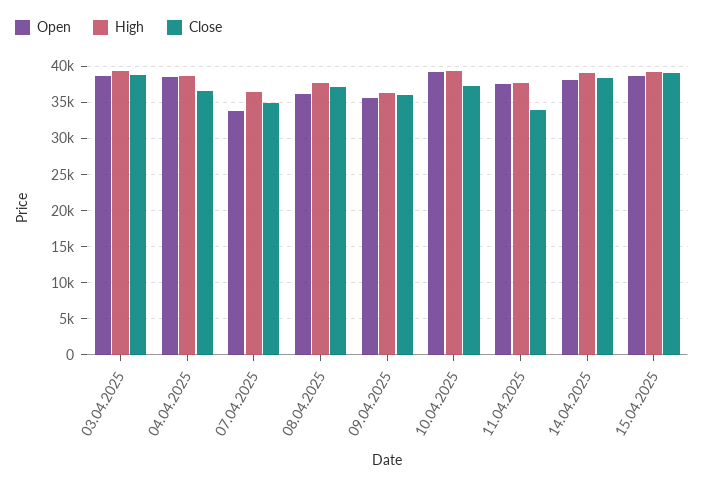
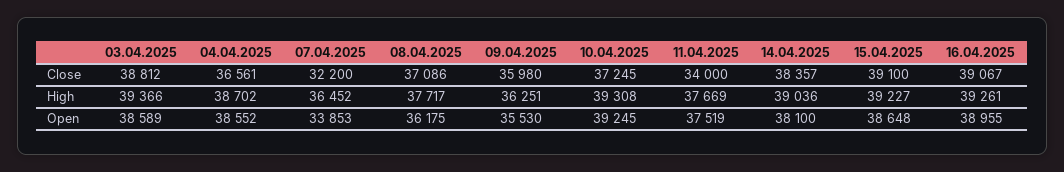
Close, 07.04.2025: 35000 -> 32200
Close, 16.04.2025: none -> 39067
High, 16.04.2025: none -> 39261
Open, 16.04.2025: none -> 38955

